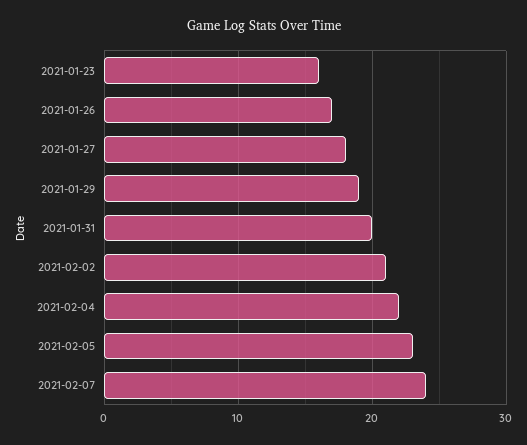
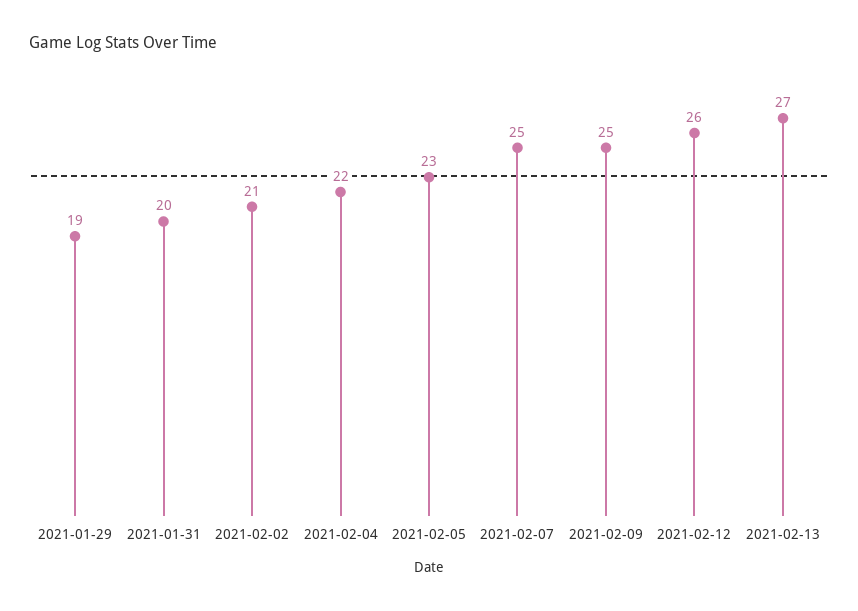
2021-01-23: 16 -> none
2021-01-26: 17 -> none
2021-01-27: 18 -> none
2021-02-07: 24 -> 25
2021-02-09: none -> 25
2021-02-12: none -> 26
2021-02-13: none -> 27

